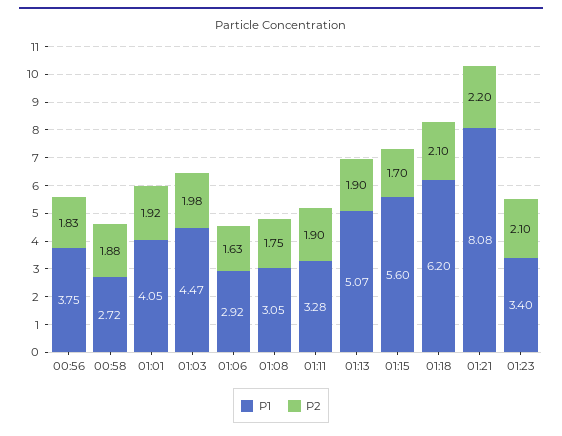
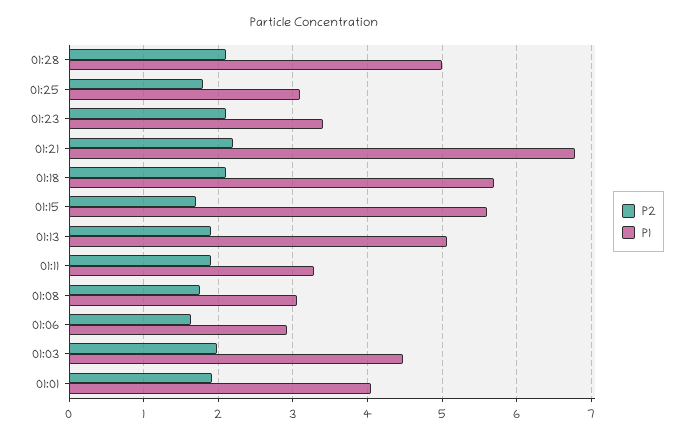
P1, 00:56: 3.75 -> none
P2, 00:56: 1.83 -> none
P1, 00:58: 2.72 -> none
P2, 00:58: 1.88 -> none
P1, 01:18: 6.2 -> 5.7
P1, 01:21: 8.08 -> 6.8
P2, 01:28: none -> 2.1
P1, 01:28: none -> 5
P2, 01:25: none -> 1.8
P1, 01:25: none -> 3.1

